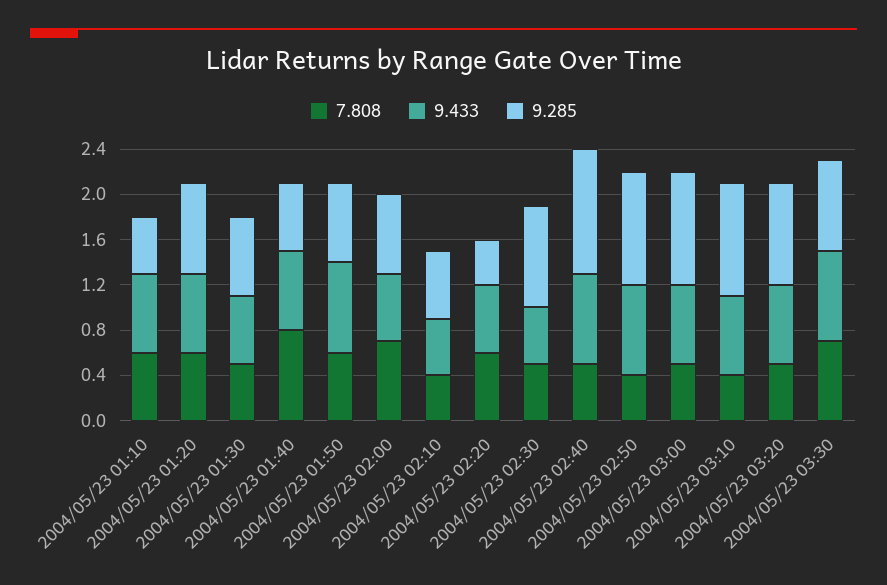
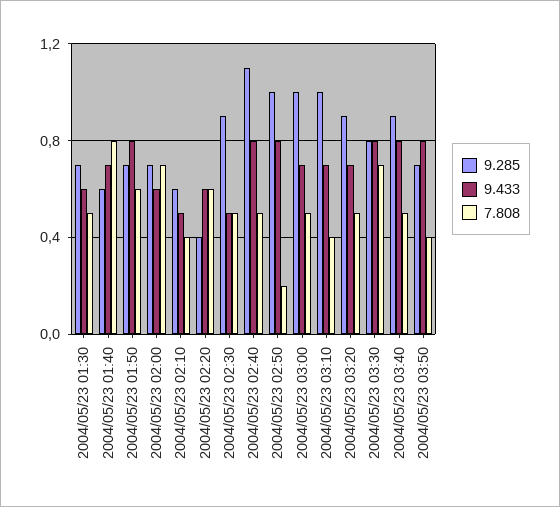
7.808, 2004/05/23 01:10: 0.6 -> none
9.433, 2004/05/23 01:10: 0.7 -> none
9.285, 2004/05/23 01:10: 0.5 -> none
7.808, 2004/05/23 01:20: 0.6 -> none
9.433, 2004/05/23 01:20: 0.7 -> none
9.285, 2004/05/23 01:20: 0.8 -> none
7.808, 2004/05/23 02:50: 0.4 -> 0.2
9.285, 2004/05/23 03:40: none -> 0.9
9.433, 2004/05/23 03:40: none -> 0.8
7.808, 2004/05/23 03:40: none -> 0.5
9.285, 2004/05/23 03:50: none -> 0.7
9.433, 2004/05/23 03:50: none -> 0.8
7.808, 2004/05/23 03:50: none -> 0.4

